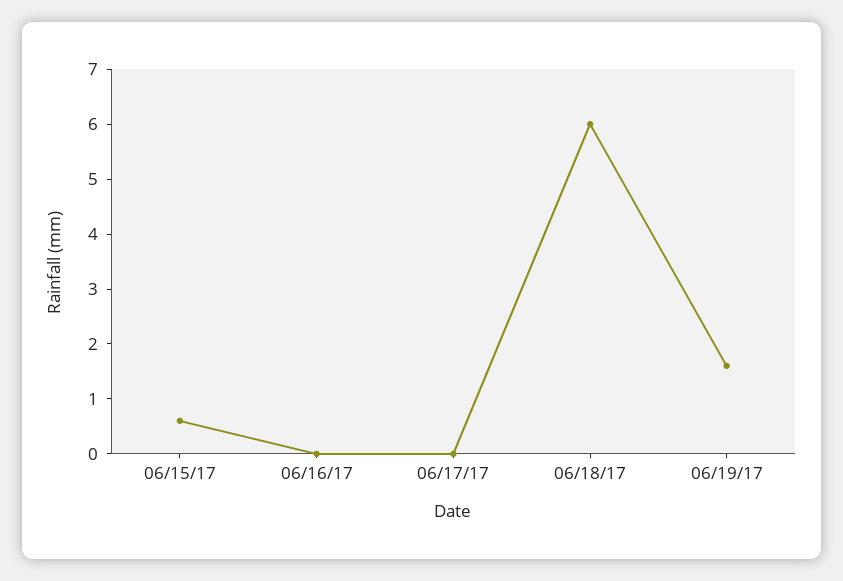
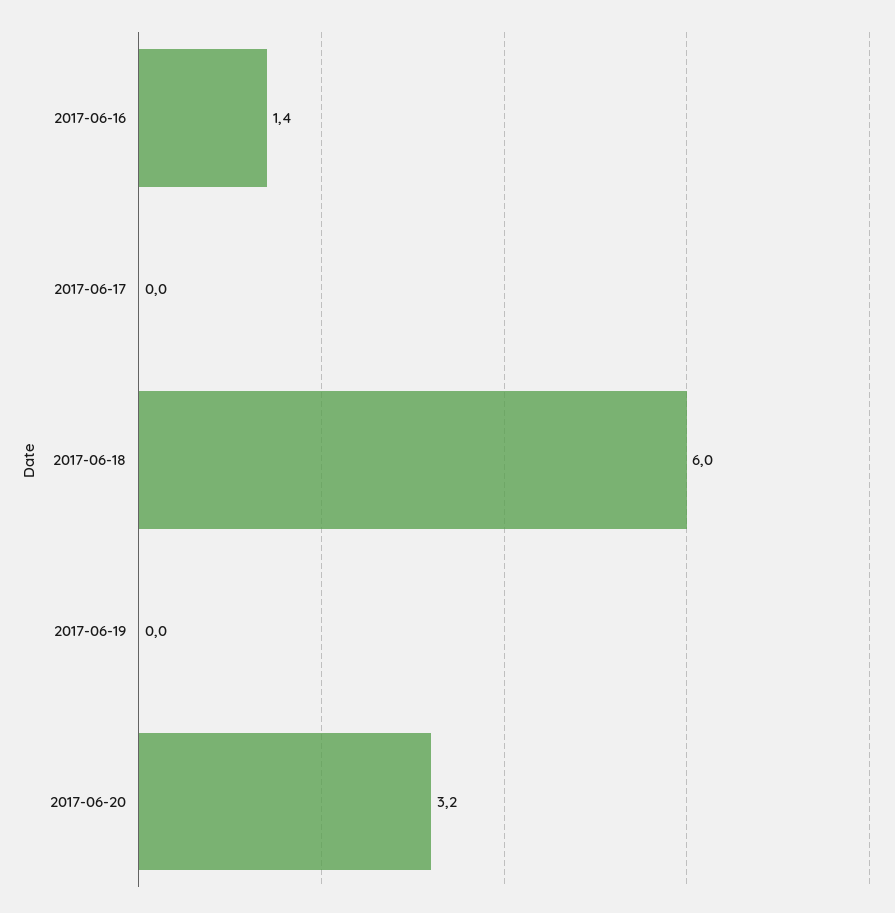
06/15/17: 0.5 -> none
06/16/17: 0 -> 1.4
06/19/17: 1.5 -> 0
2017-06-20: none -> 3.2

